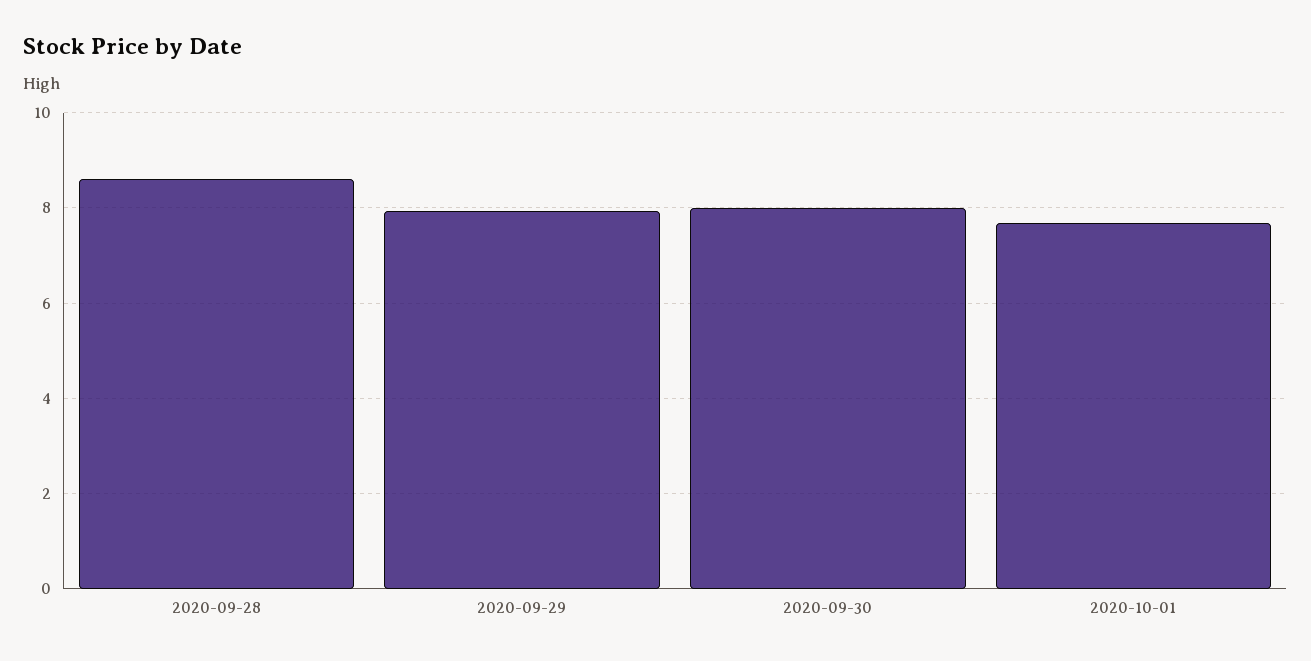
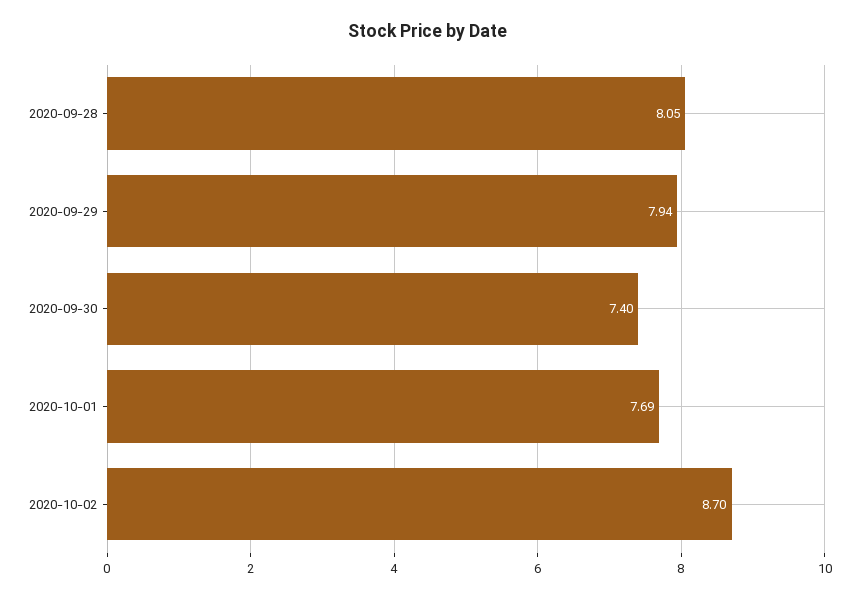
2020-09-28: 8.6 -> 8.05
2020-09-30: 8 -> 7.4
2020-10-02: none -> 8.7

